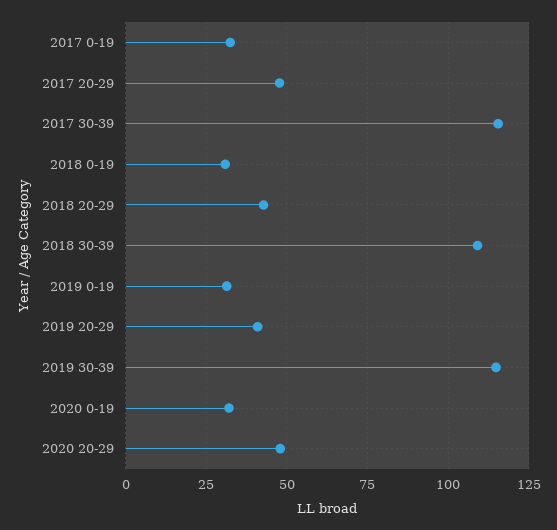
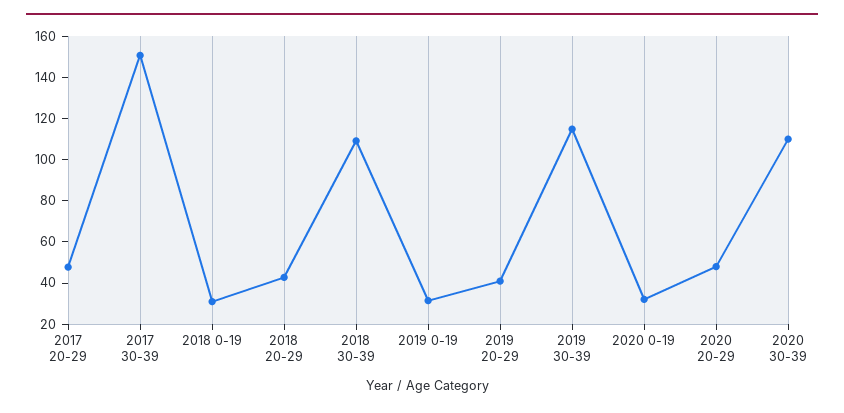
2017 0-19: 32.5 -> none
2017 30-39: 115 -> 150
2020 30-39: none -> 110

